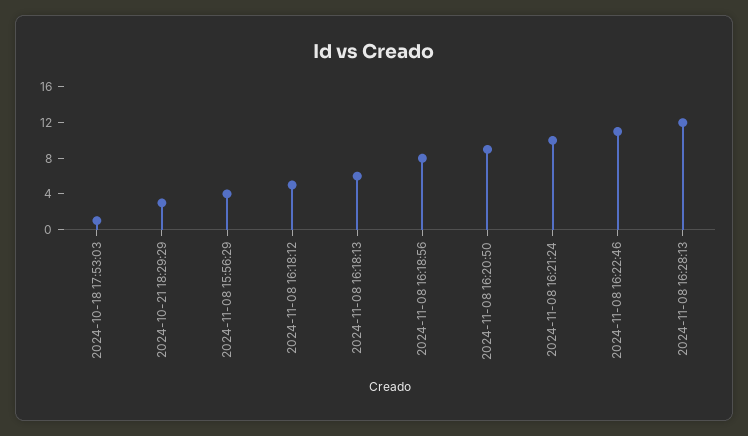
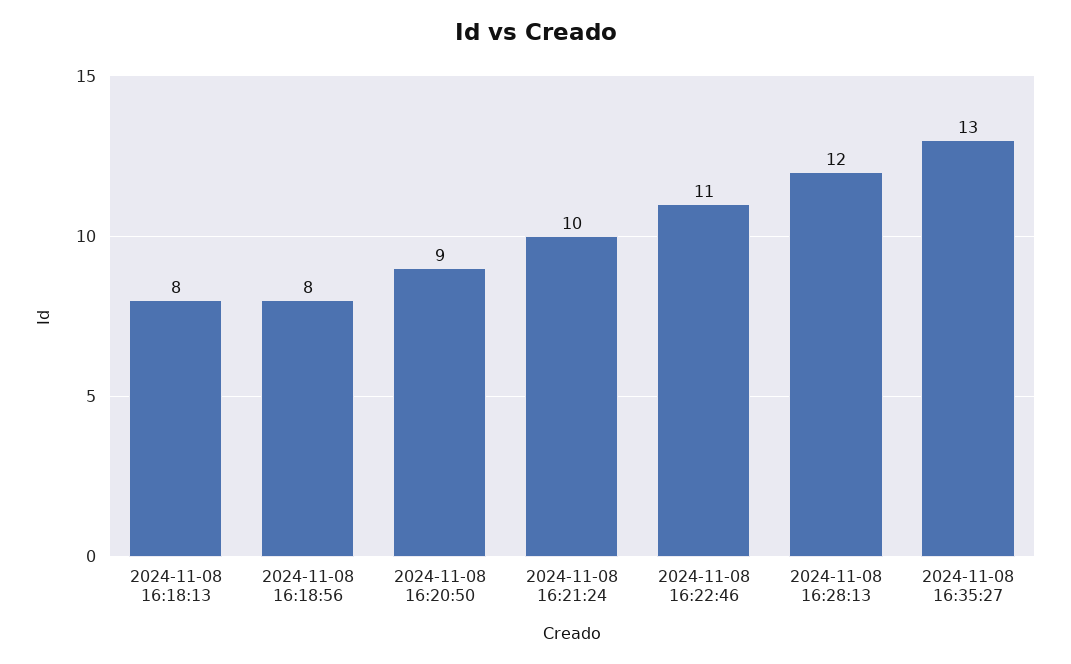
2024-10-18 17:53:03: 1 -> none
2024-10-21 18:29:29: 3 -> none
2024-11-08 15:56:29: 4 -> none
2024-11-08 16:18:12: 5 -> none
2024-11-08 16:18:13: 6 -> 8
2024-11-08 16:35:27: none -> 13

